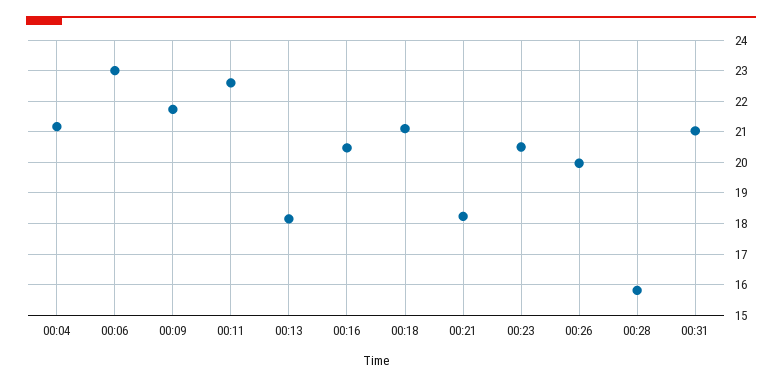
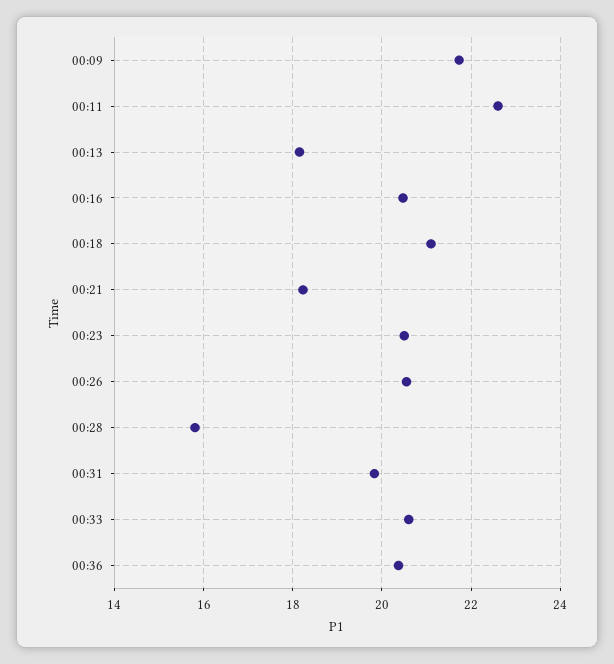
00:04: 21.2 -> none
00:06: 23 -> none
00:26: 20 -> 20.6
00:31: 21 -> 19.8
00:33: none -> 20.6
00:36: none -> 20.4

